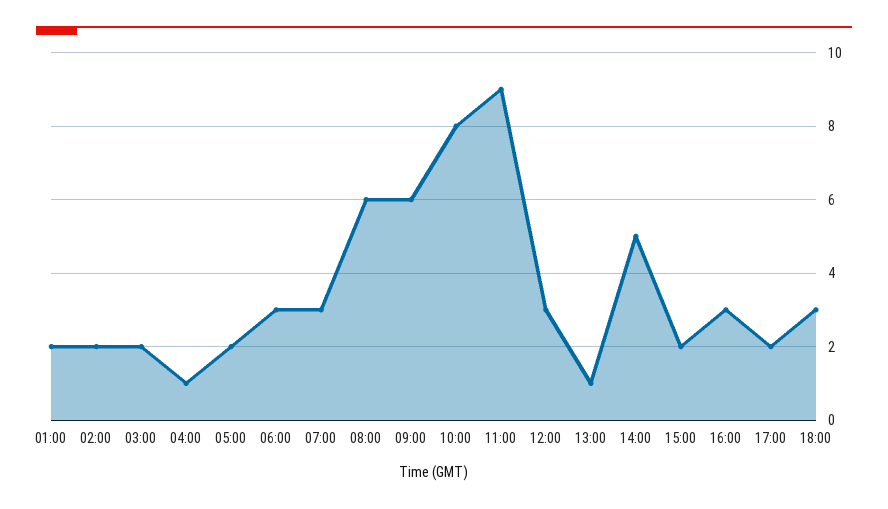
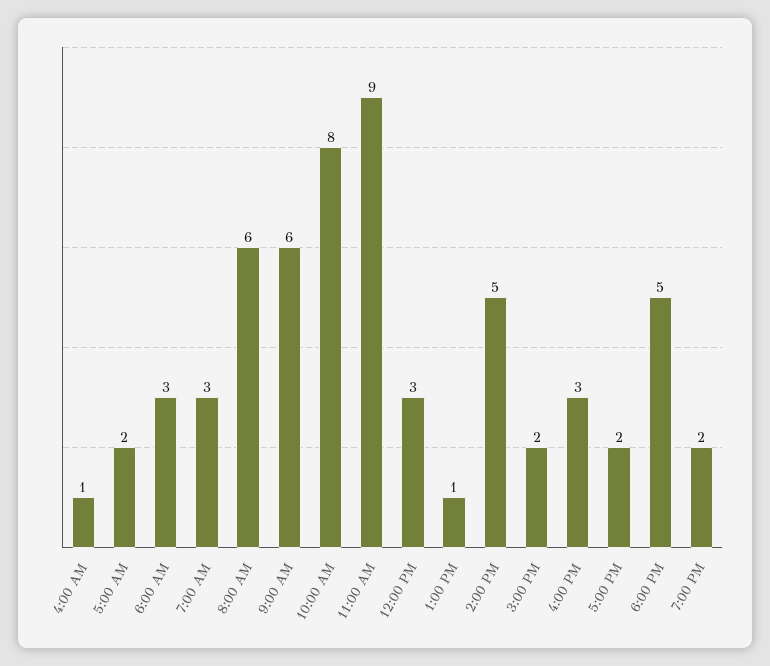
01:00: 2 -> none
02:00: 2 -> none
03:00: 2 -> none
18:00: 3 -> 5
7:00 PM: none -> 2

